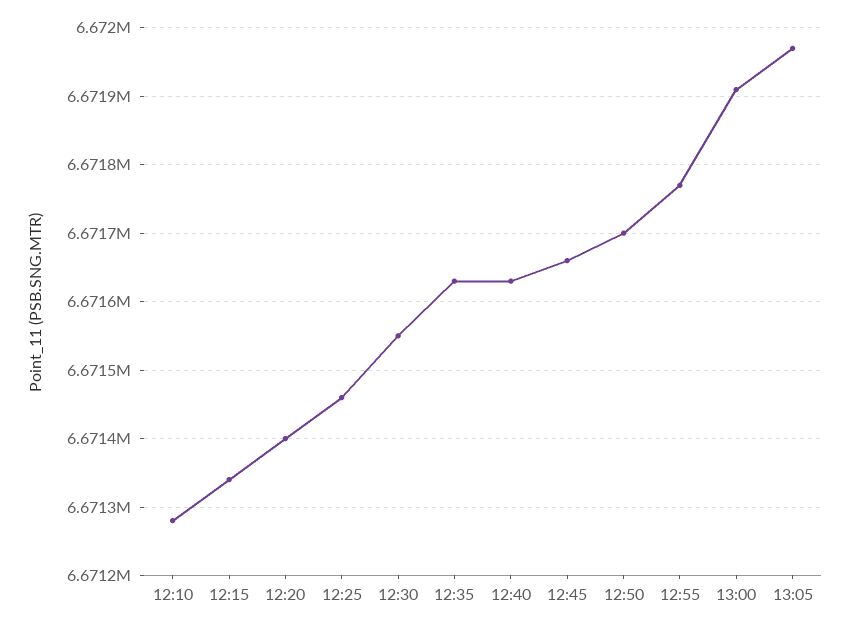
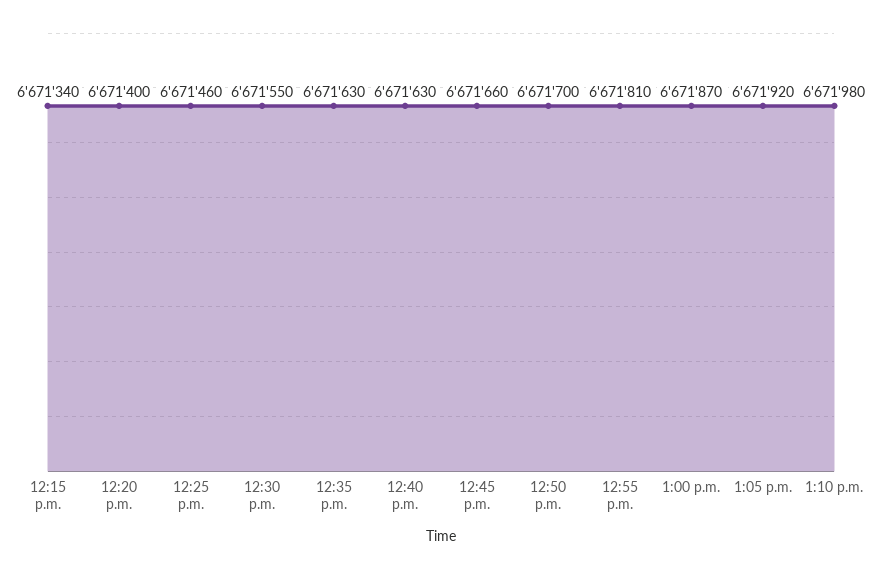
12:10: 6671280 -> none
12:55: 6671770 -> 6671810
13:00: 6671910 -> 6671870
13:05: 6671970 -> 6671920
1:10 p.m.: none -> 6671980

